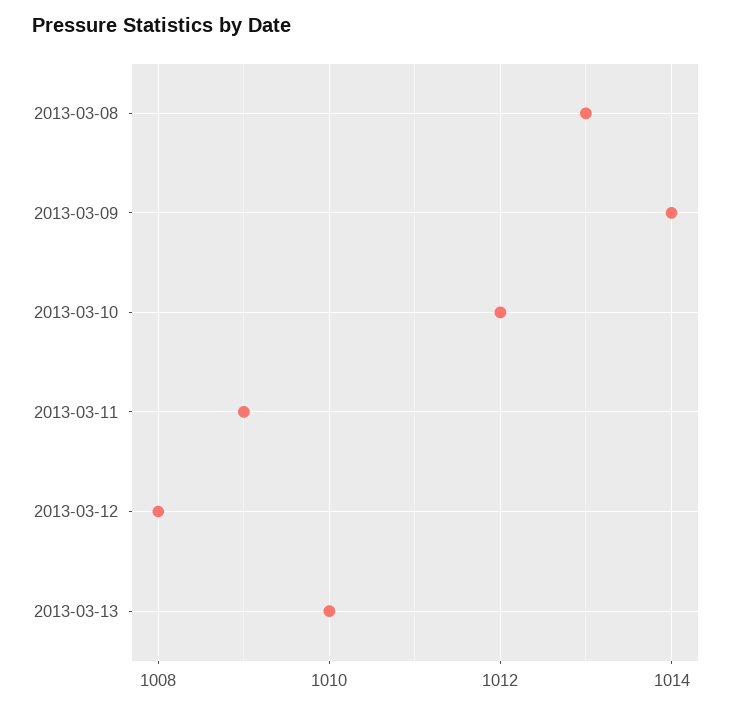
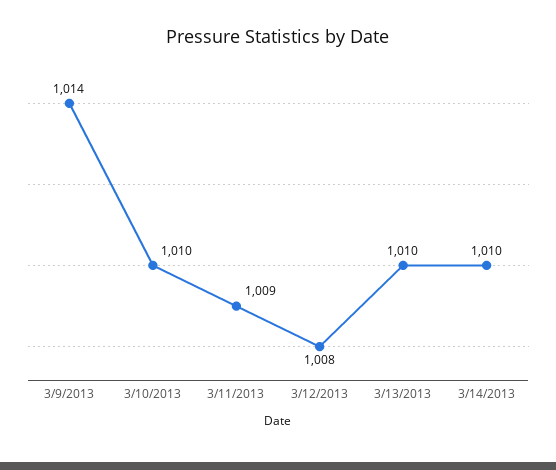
2013-03-08: 1013 -> none
2013-03-10: 1012 -> 1010
3/14/2013: none -> 1010

